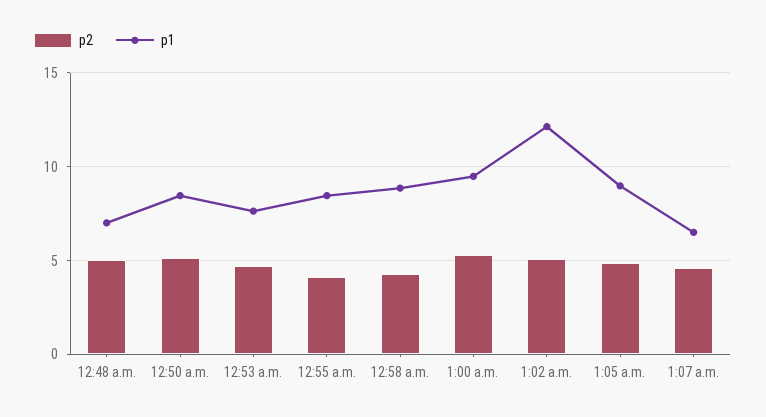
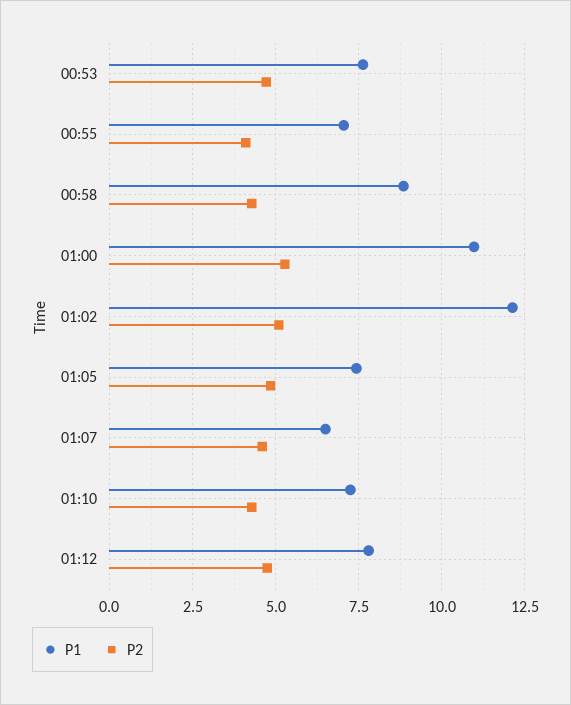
p2, 12:48 a.m.: 5 -> none
p1, 12:48 a.m.: 7 -> none
p2, 12:50 a.m.: 5 -> none
p1, 12:50 a.m.: 8.5 -> none
p1, 12:55 a.m.: 8.5 -> 7
p1, 1:00 a.m.: 9.5 -> 11
p1, 1:05 a.m.: 9 -> 7.5
p1, 01:10: none -> 7.25
p2, 01:10: none -> 4.25
p1, 01:12: none -> 7.75
p2, 01:12: none -> 4.75

